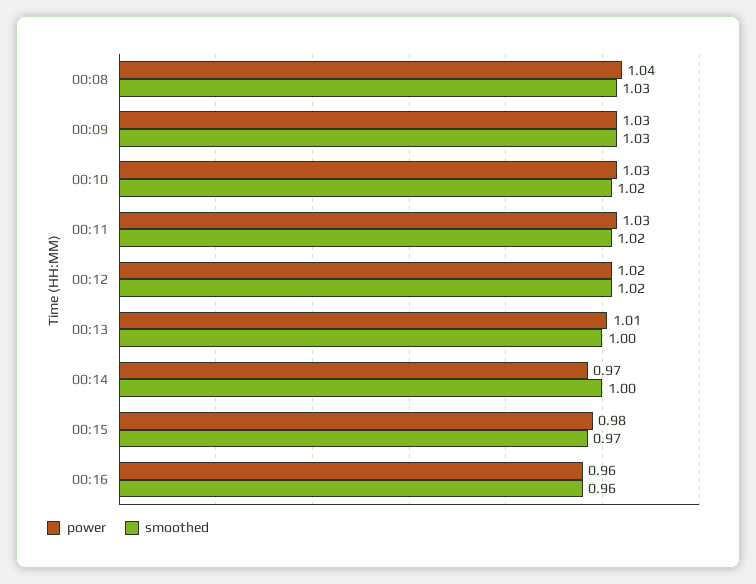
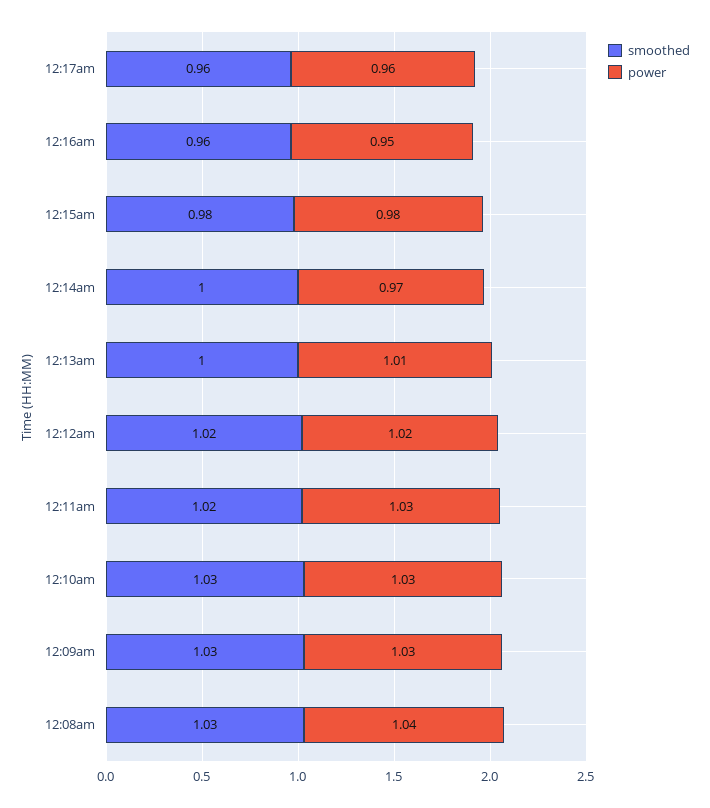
smoothed, 00:10: 1.02 -> 1.03
smoothed, 00:15: 0.97 -> 0.98
power, 00:16: 0.96 -> 0.95
smoothed, 12:17am: none -> 0.96
power, 12:17am: none -> 0.96

